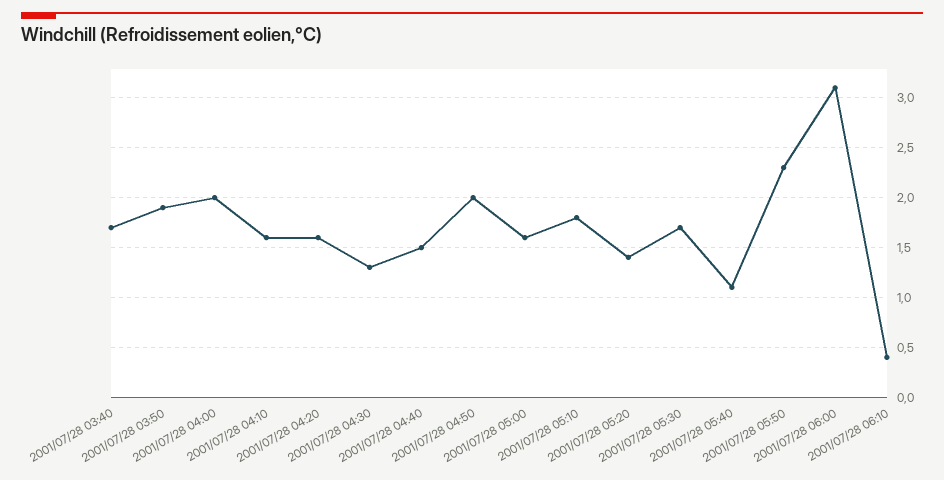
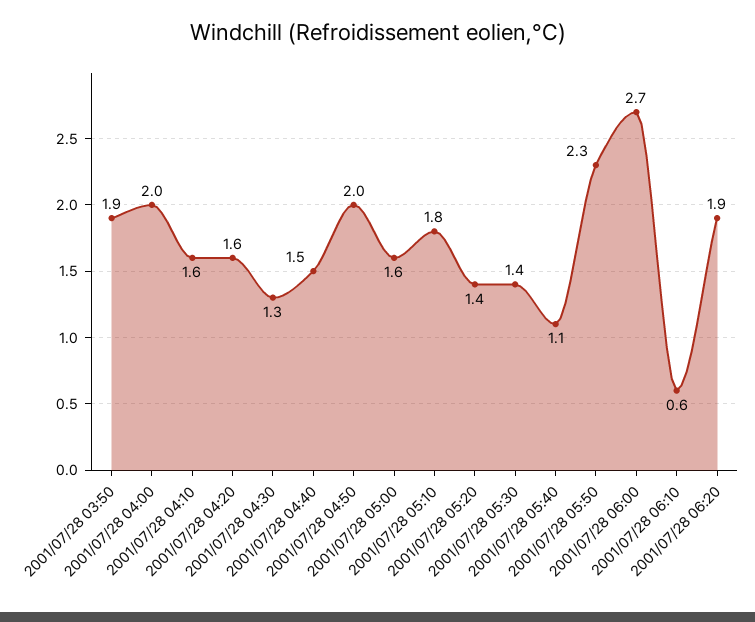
2001/07/28 03:40: 1.7 -> none
2001/07/28 05:30: 1.7 -> 1.4
2001/07/28 06:00: 3.1 -> 2.7
2001/07/28 06:10: 0.4 -> 0.6
2001/07/28 06:20: none -> 1.9

